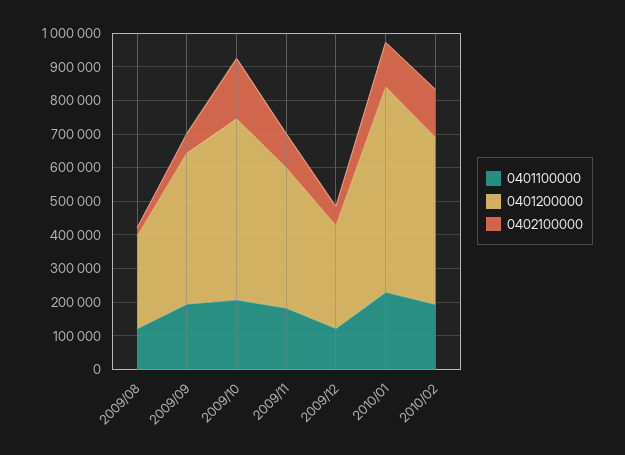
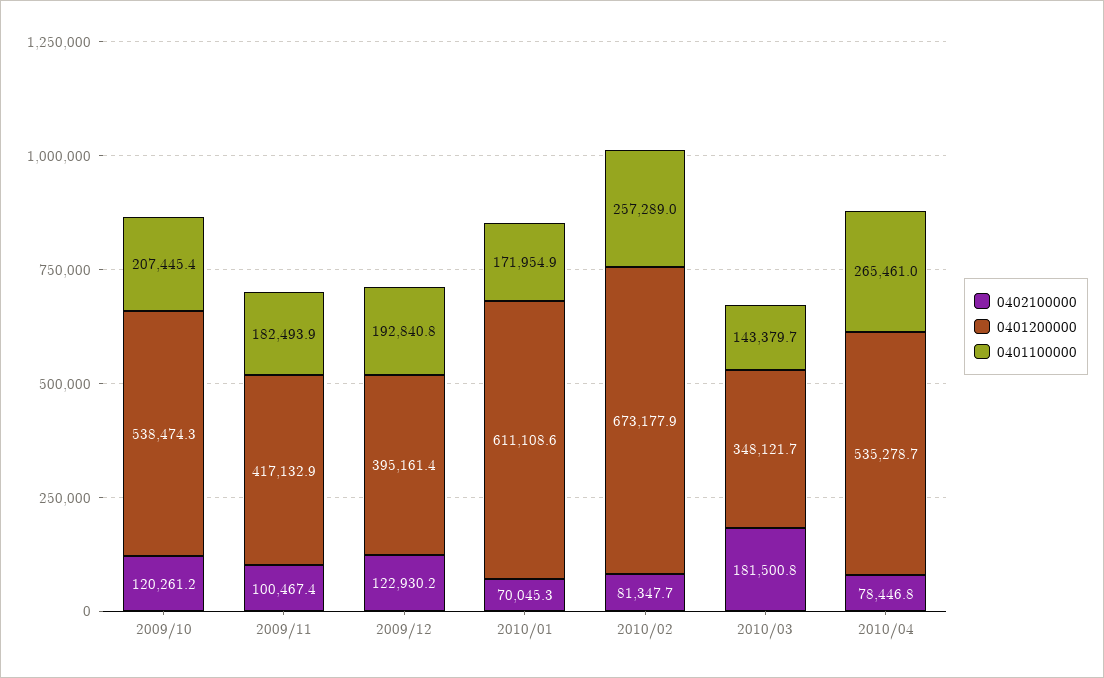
0401100000, 2009/08: 125000 -> none
0401200000, 2009/08: 275000 -> none
0402100000, 2009/08: 25000 -> none
0401100000, 2009/09: 200000 -> none
0401200000, 2009/09: 450000 -> none
0402100000, 2009/09: 50000 -> none
0402100000, 2009/10: 175000 -> 120261.2
0401100000, 2009/12: 125000 -> 192840.8
0401200000, 2009/12: 300000 -> 395161.4
0402100000, 2009/12: 50000 -> 122930.2
0401100000, 2010/01: 225000 -> 171954.9
0402100000, 2010/01: 125000 -> 70045.3
0401100000, 2010/02: 200000 -> 257289
0401200000, 2010/02: 500000 -> 673177.9
0402100000, 2010/02: 150000 -> 81347.7
0402100000, 2010/03: none -> 181500.8
0401200000, 2010/03: none -> 348121.7
0401100000, 2010/03: none -> 143379.7
0402100000, 2010/04: none -> 78446.8
0401200000, 2010/04: none -> 535278.7
0401100000, 2010/04: none -> 265461

